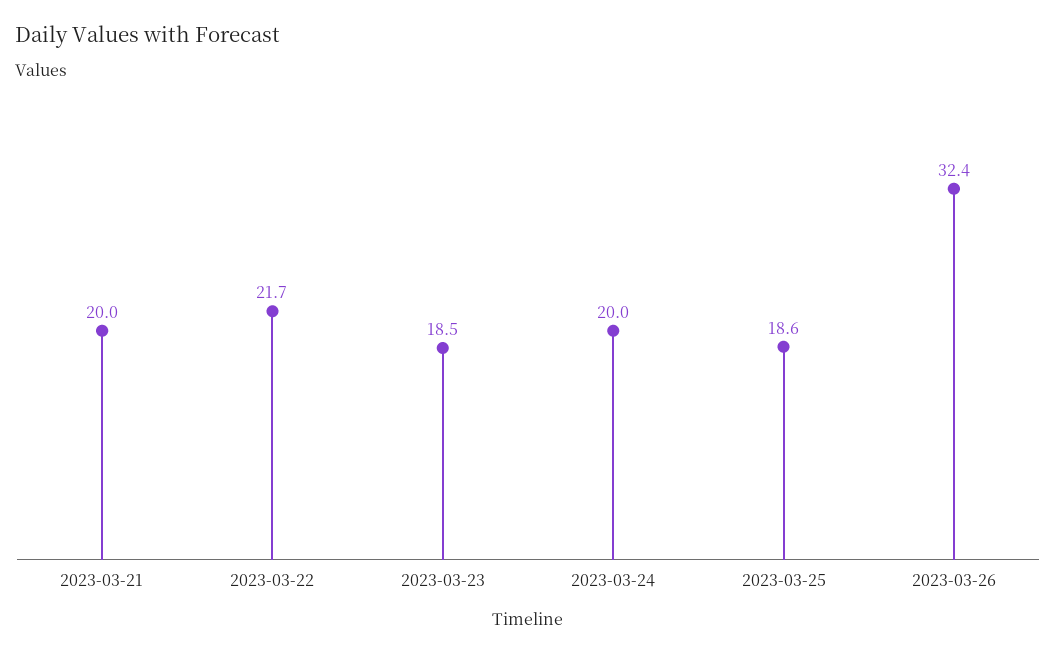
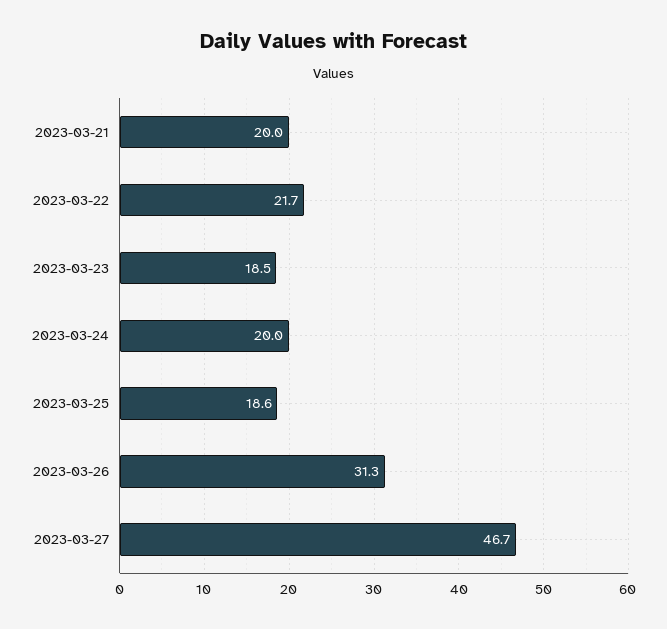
2023-03-26: 32.4 -> 31.3
2023-03-27: none -> 46.7

